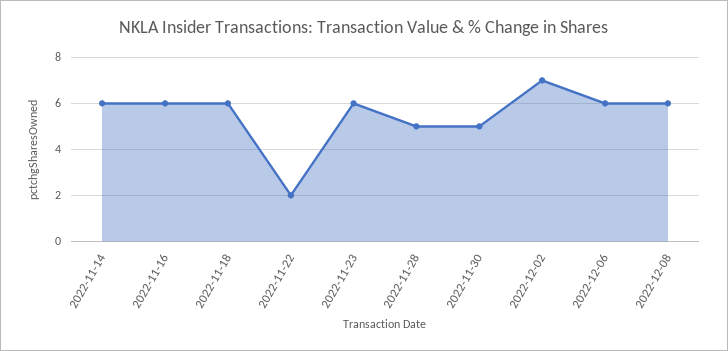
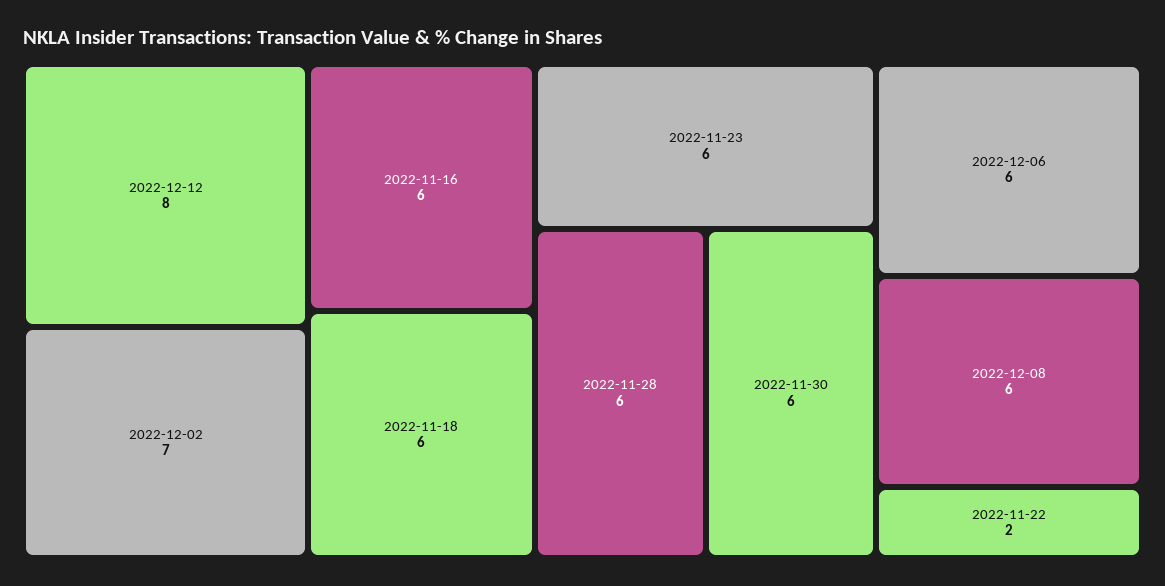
2022-11-14: 6 -> none
2022-11-28: 5 -> 6
2022-11-30: 5 -> 6
2022-12-12: none -> 8

